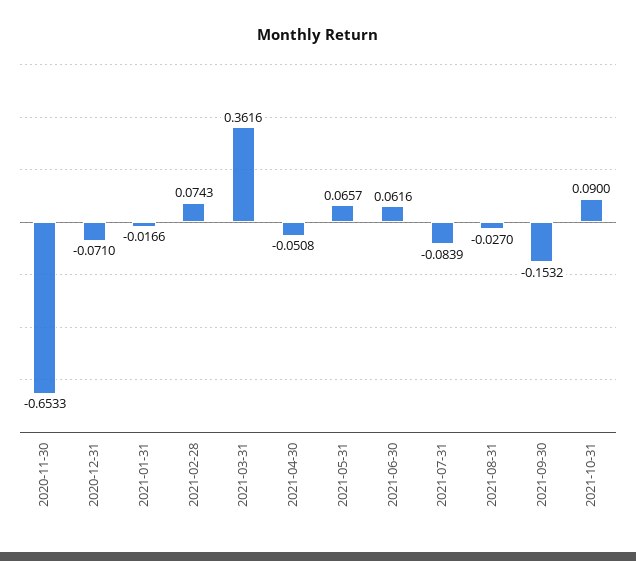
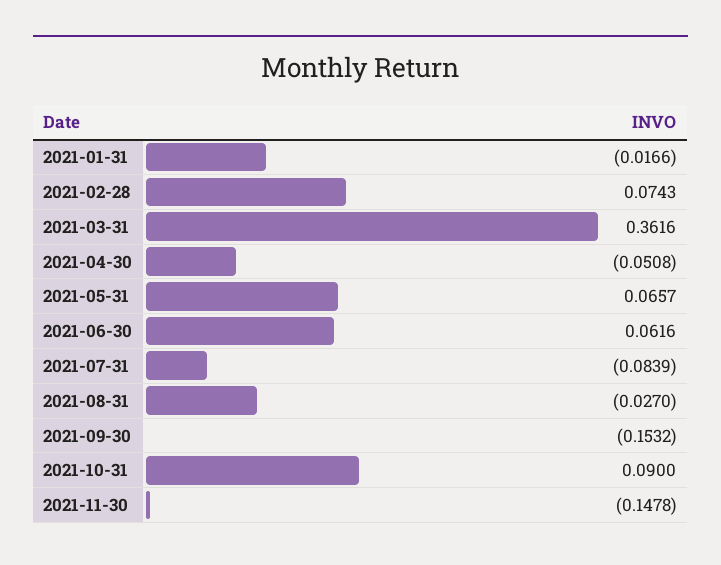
2020-11-30: -0.6533 -> none
2020-12-31: -0.071 -> none
2021-11-30: none -> -0.1478

